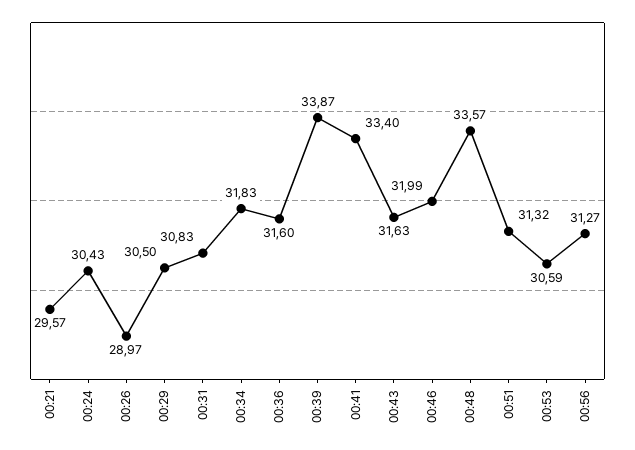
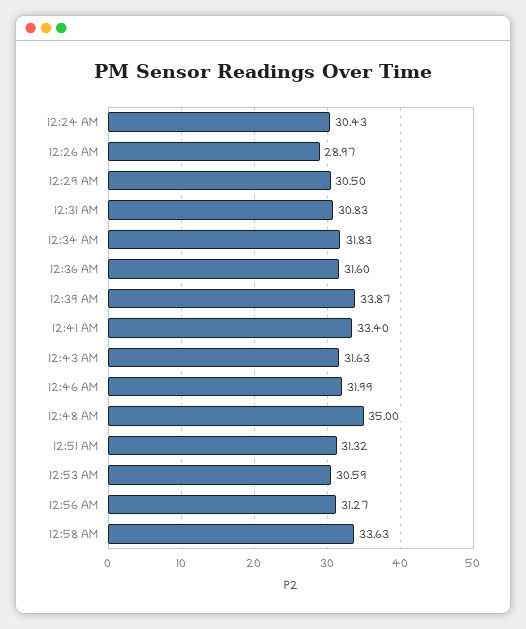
00:21: 29.57 -> none
00:48: 33.57 -> 35
12:58 AM: none -> 33.63

